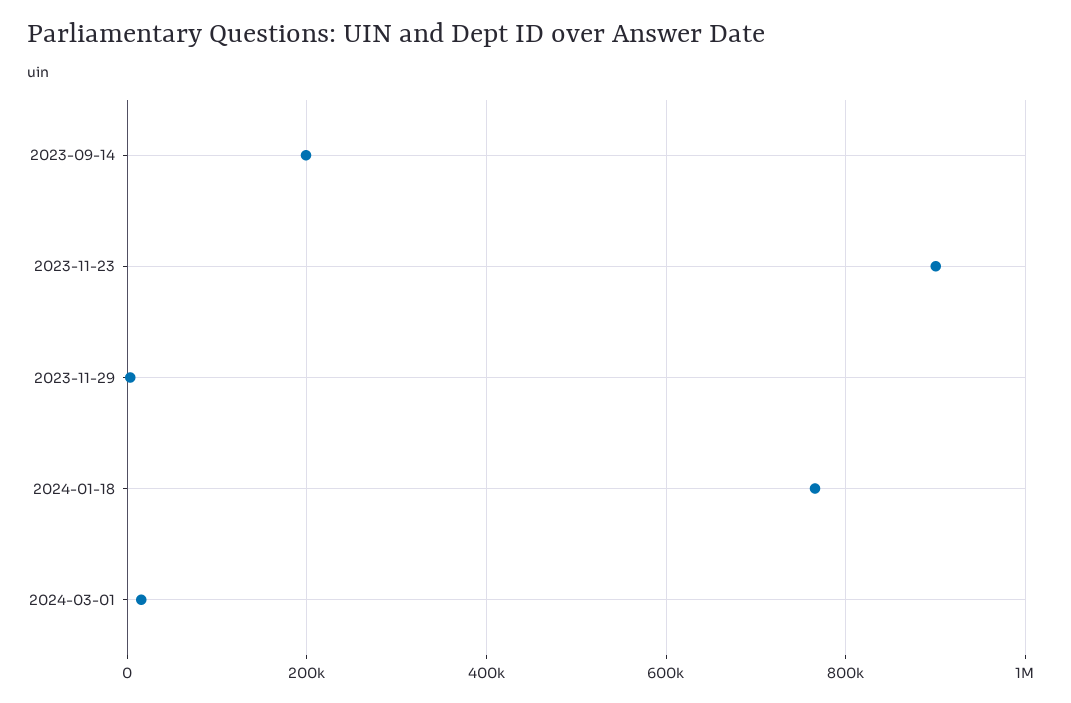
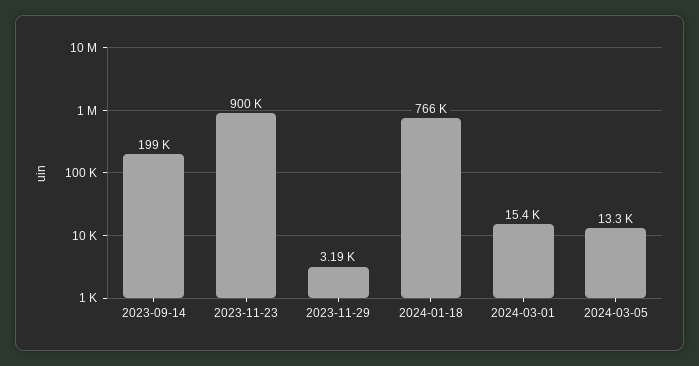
2024-03-05: none -> 13300

